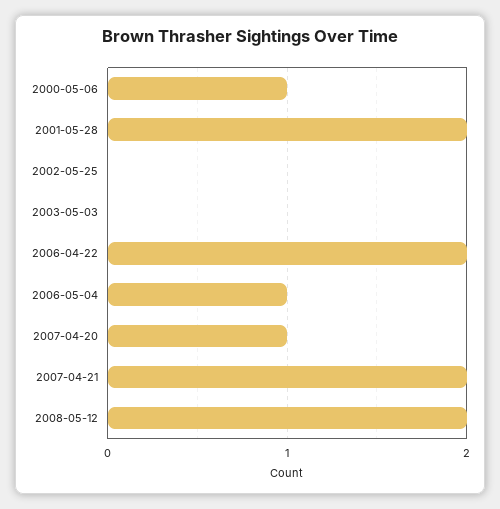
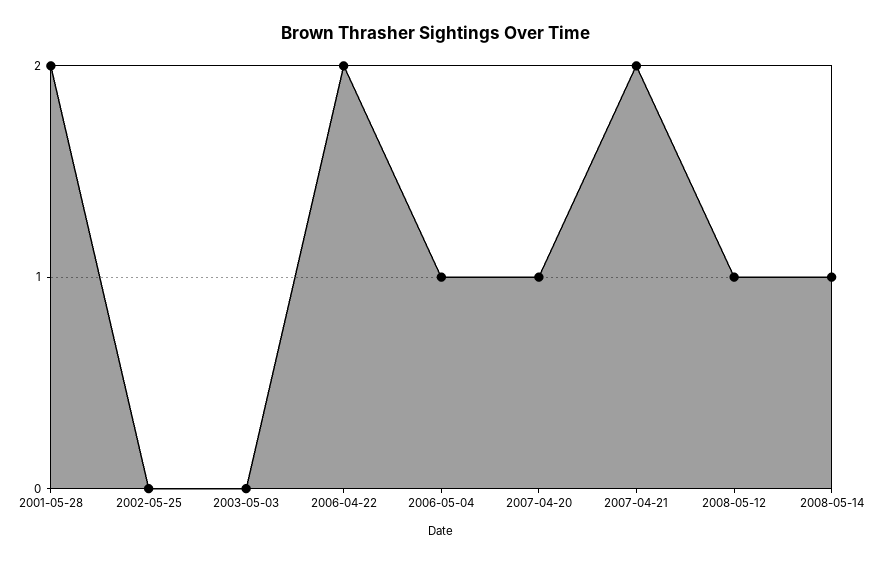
2000-05-06: 1 -> none
2008-05-12: 2 -> 1
2008-05-14: none -> 1

